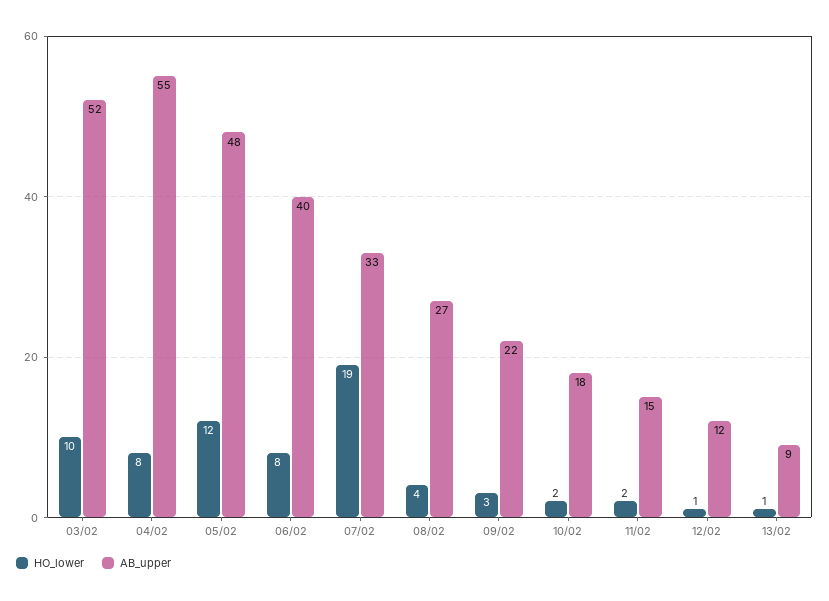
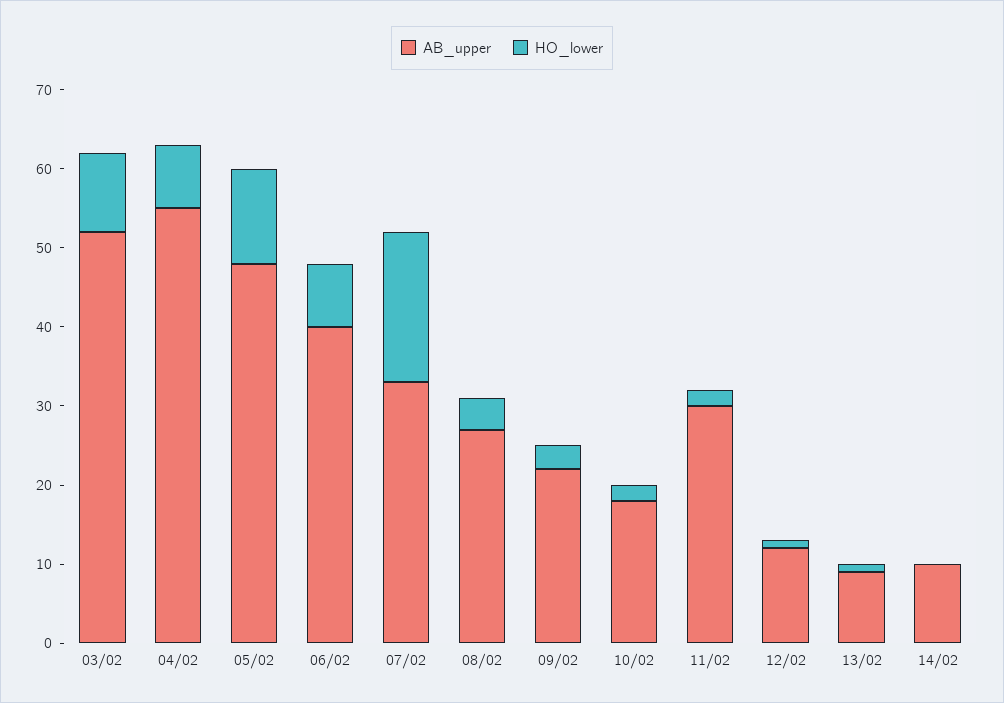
AB_upper, 11/02: 15 -> 30
AB_upper, 14/02: none -> 10
HO_lower, 14/02: none -> 0

